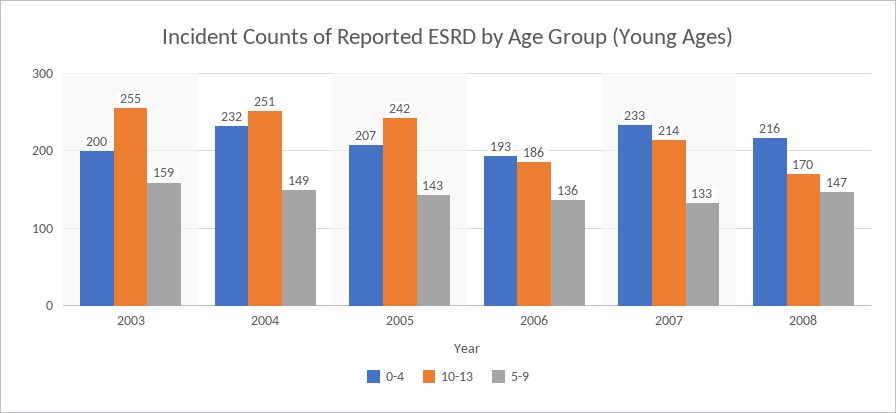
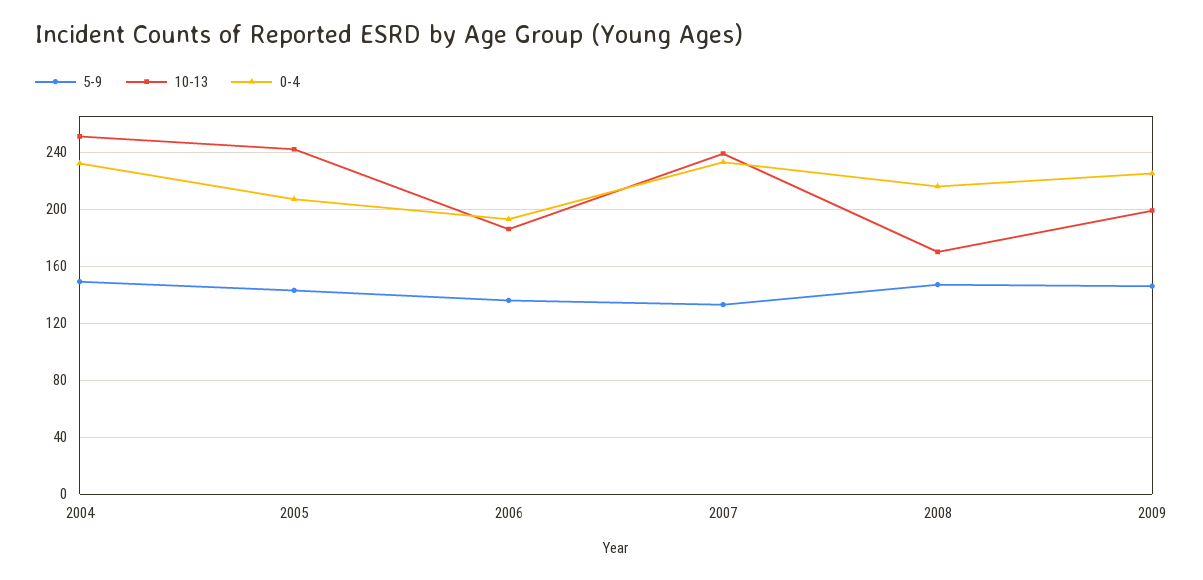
0-4, 2003: 200 -> none
10-13, 2003: 255 -> none
5-9, 2003: 159 -> none
10-13, 2007: 214 -> 240
5-9, 2009: none -> 145
10-13, 2009: none -> 200
0-4, 2009: none -> 225

